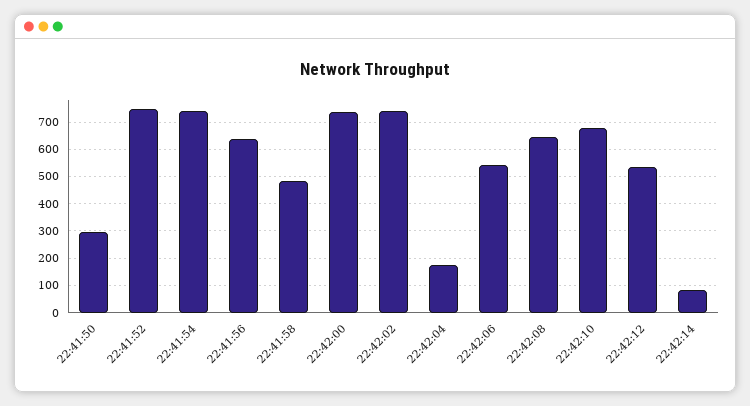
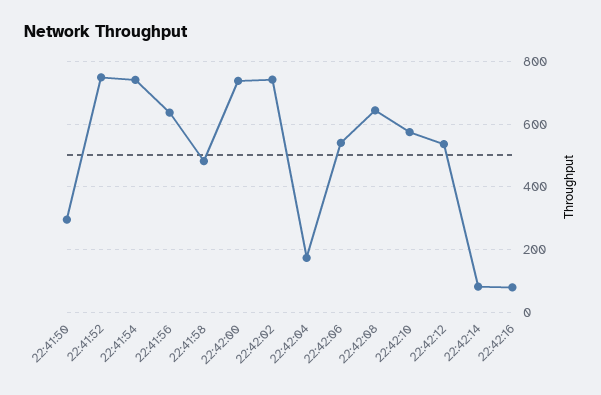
22:42:10: 675 -> 580
22:42:16: none -> 80

